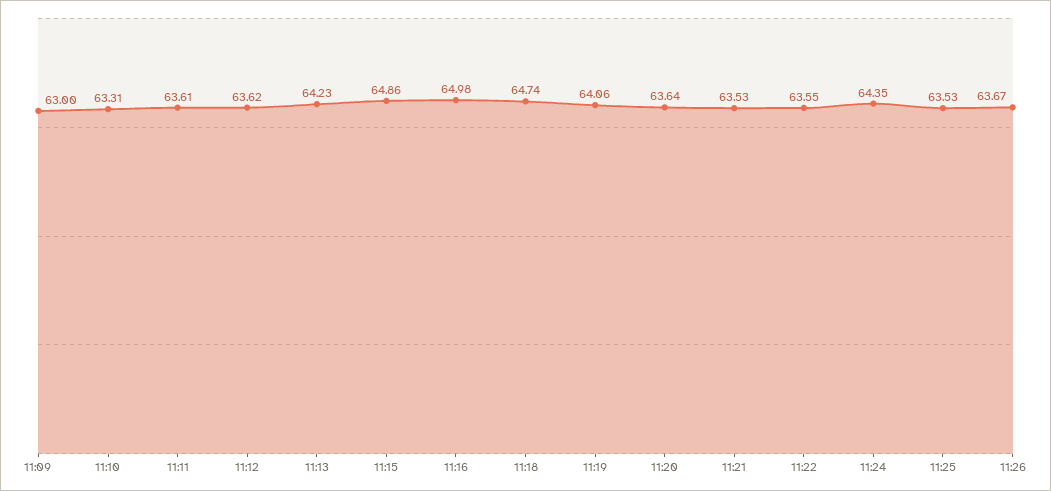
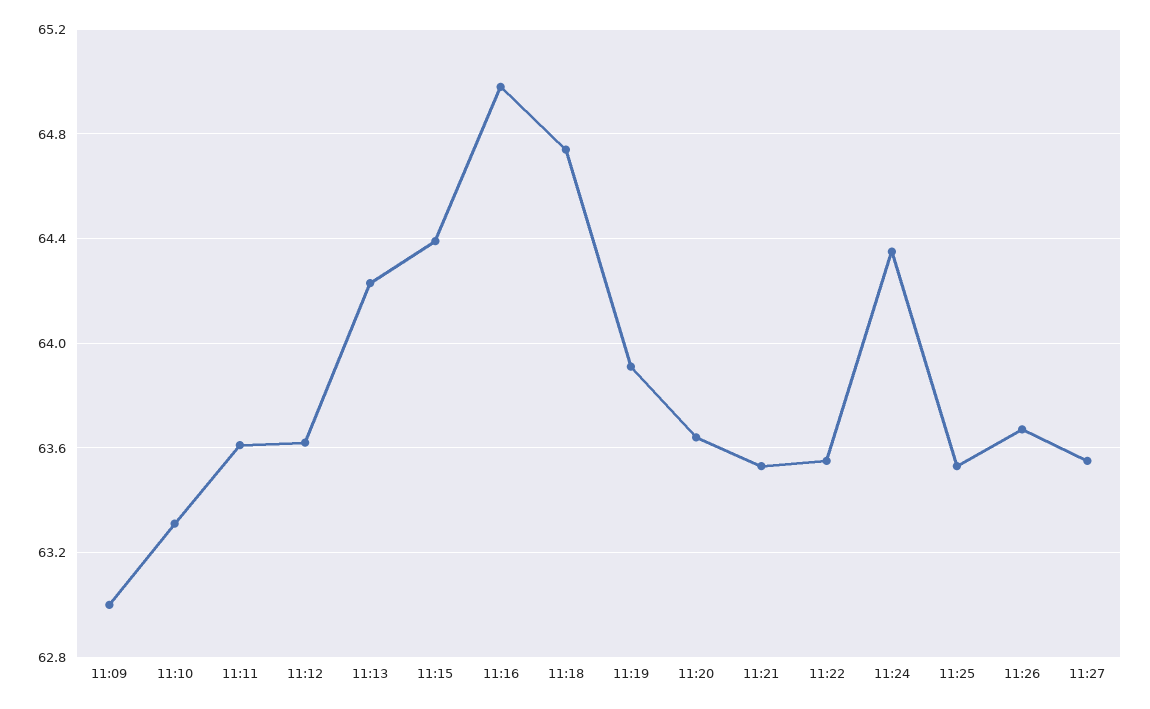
11:15: 64.86 -> 64.4
11:19: 64.06 -> 63.9
11:27: none -> 63.55

